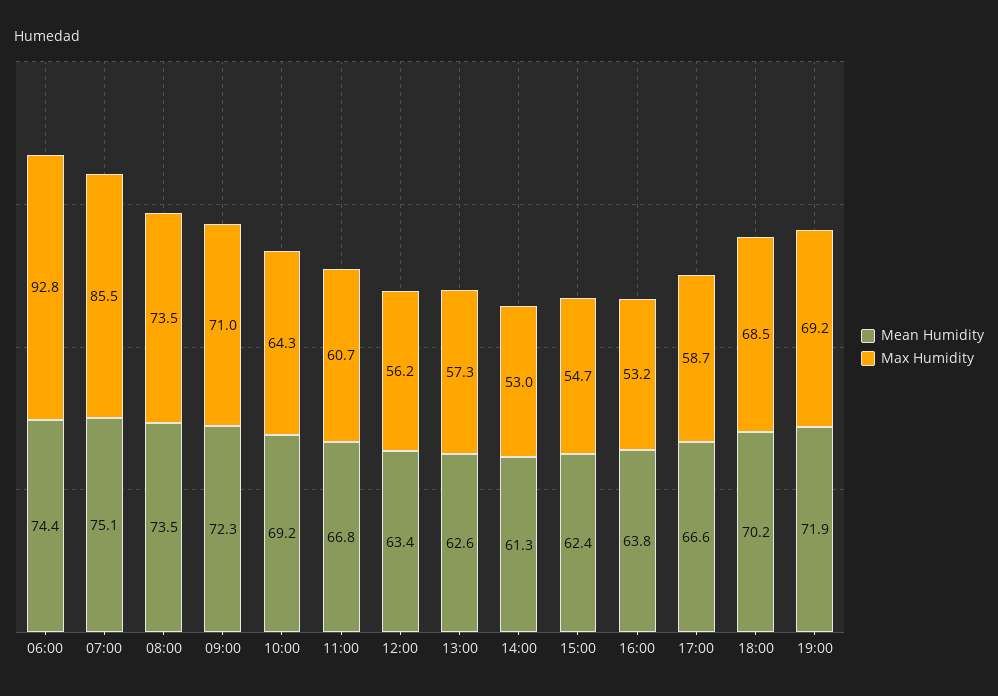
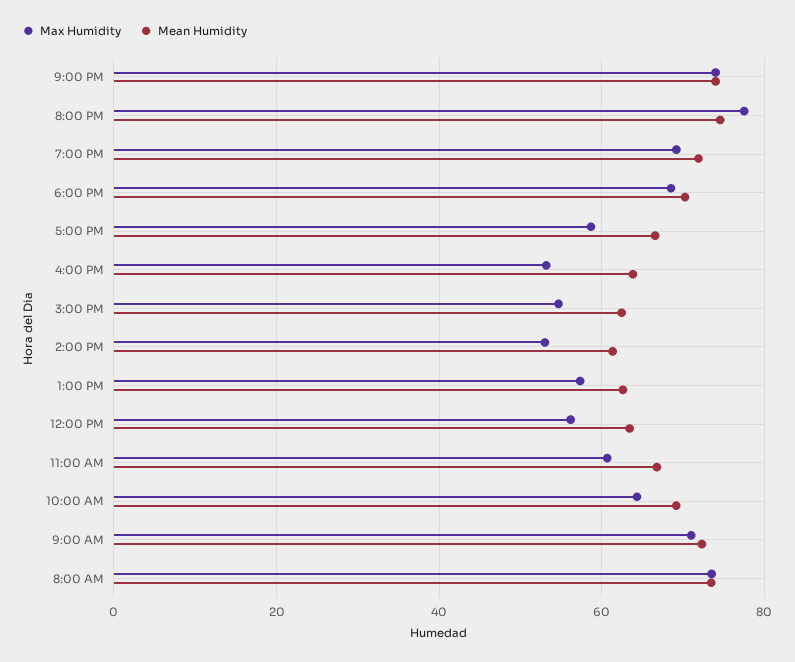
Mean Humidity, 06:00: 74.4 -> none
Max Humidity, 06:00: 92.8 -> none
Mean Humidity, 07:00: 75.1 -> none
Max Humidity, 07:00: 85.5 -> none
Max Humidity, 9:00 PM: none -> 74
Mean Humidity, 9:00 PM: none -> 74
Max Humidity, 8:00 PM: none -> 78
Mean Humidity, 8:00 PM: none -> 74

